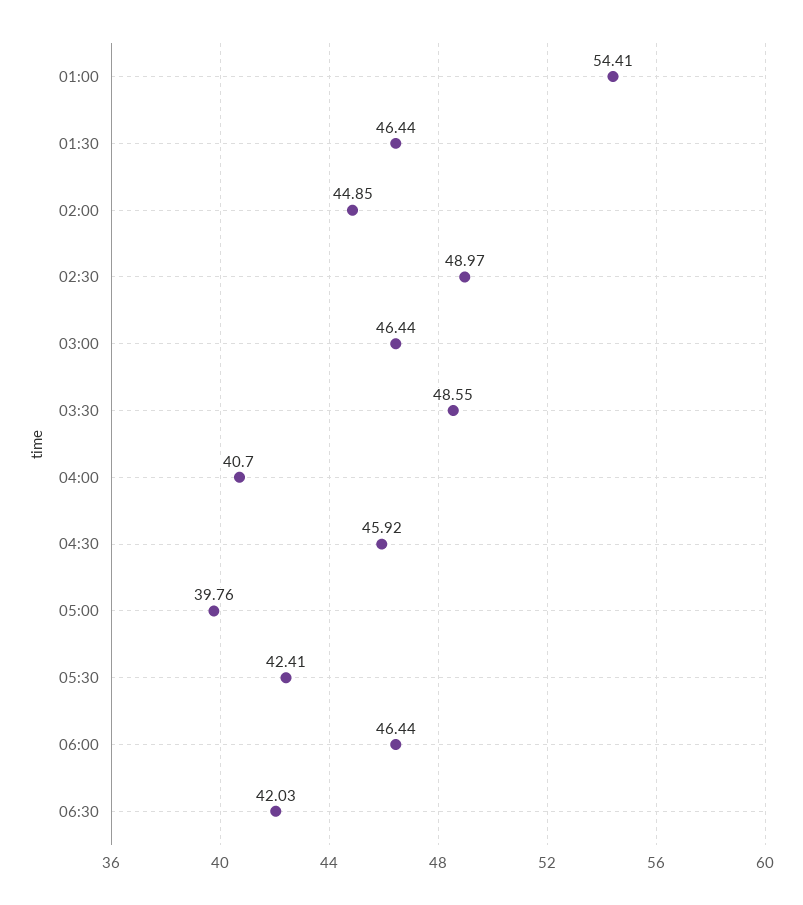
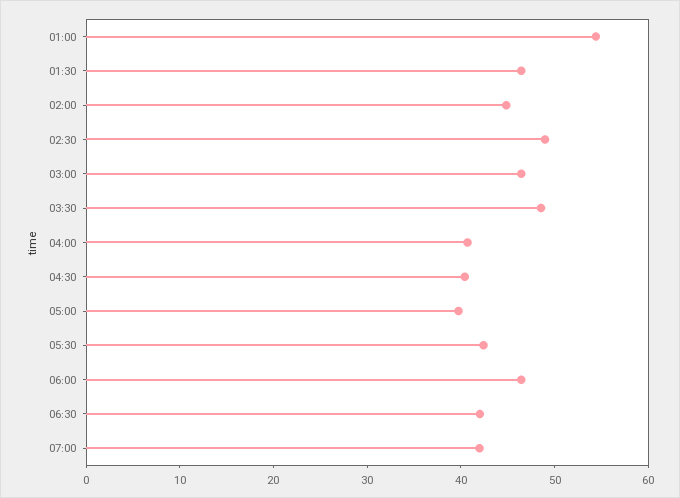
04:30: 45.92 -> 40
07:00: none -> 42

